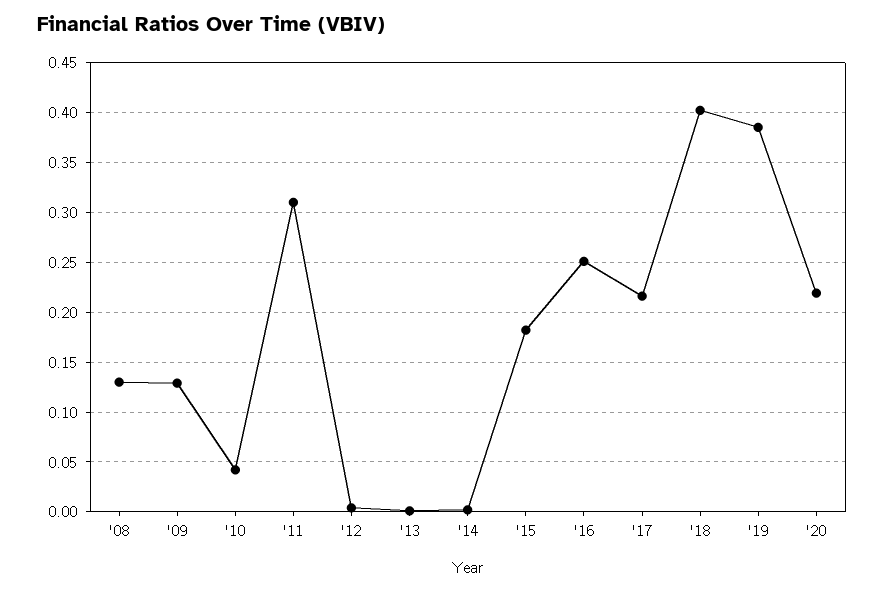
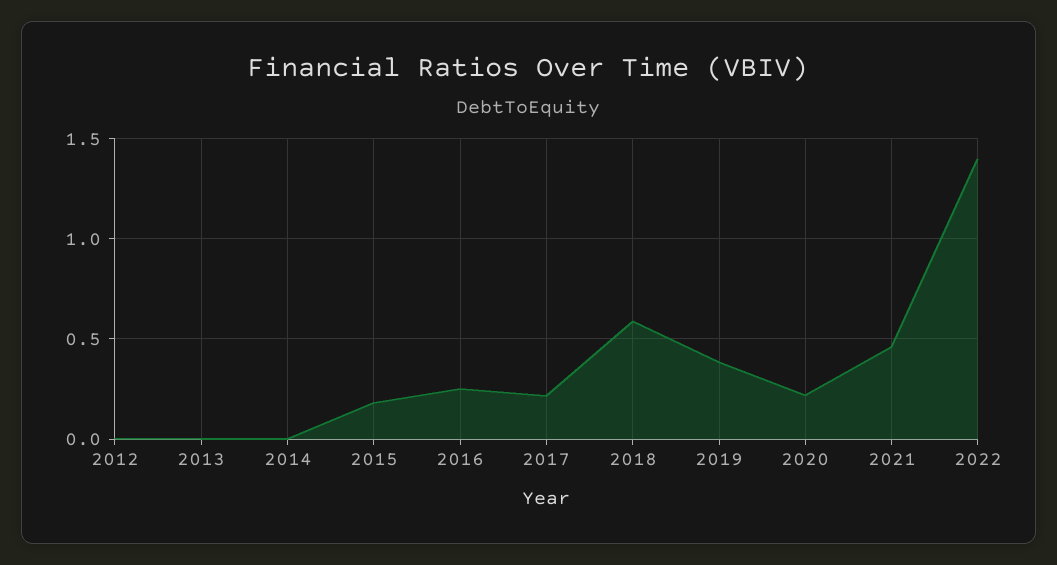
'08: 0.13 -> none
'09: 0.13 -> none
'10: 0.04 -> none
'11: 0.31 -> none
'18: 0.4 -> 0.6
2021: none -> 0.45
2022: none -> 1.4

